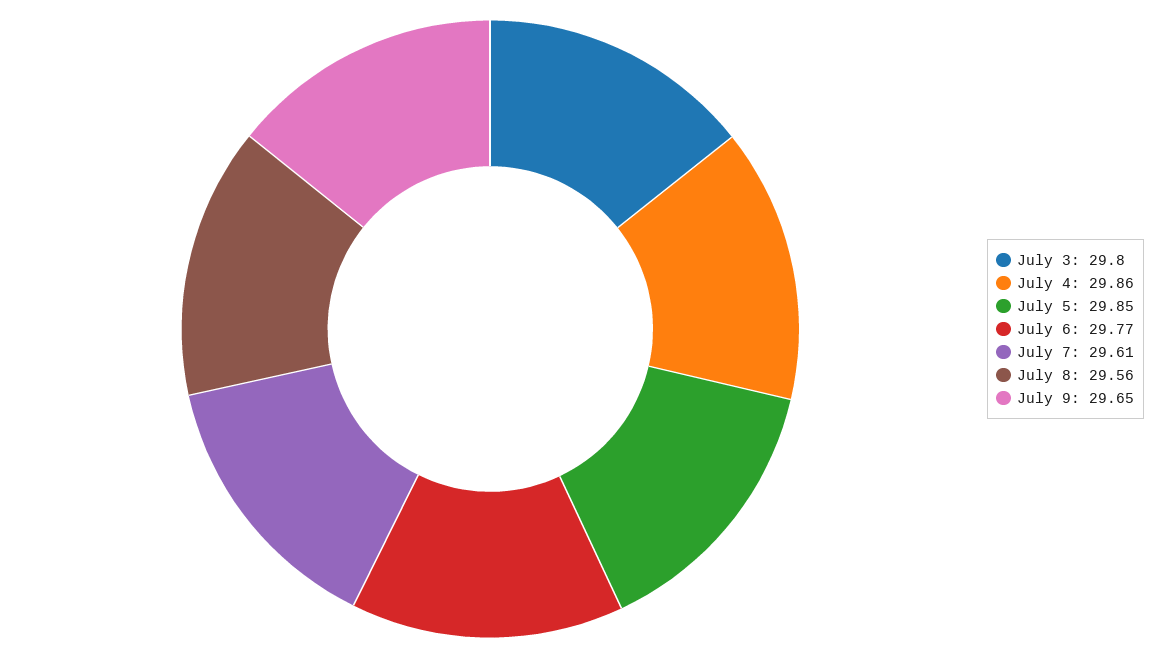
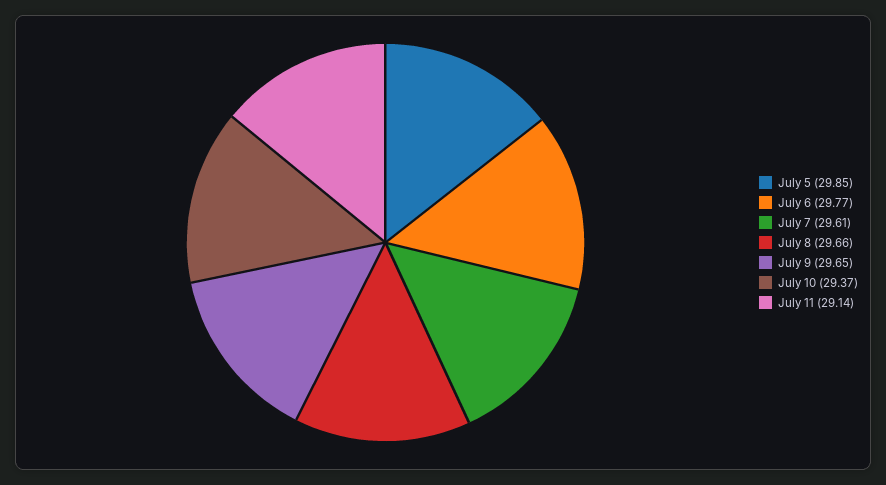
July 3: 29.8 -> none
July 4: 29.86 -> none
July 8: 29.56 -> 29.66
July 10: none -> 29.37
July 11: none -> 29.14

